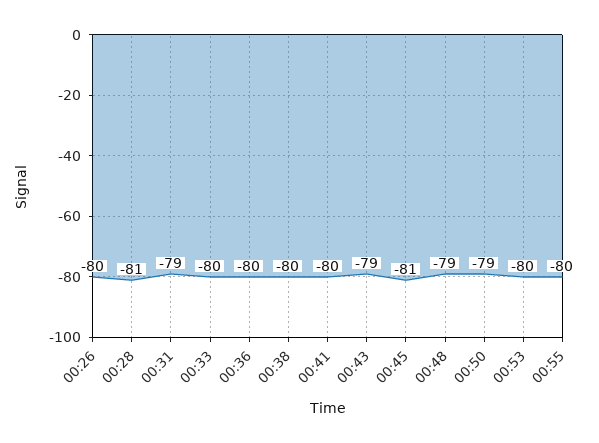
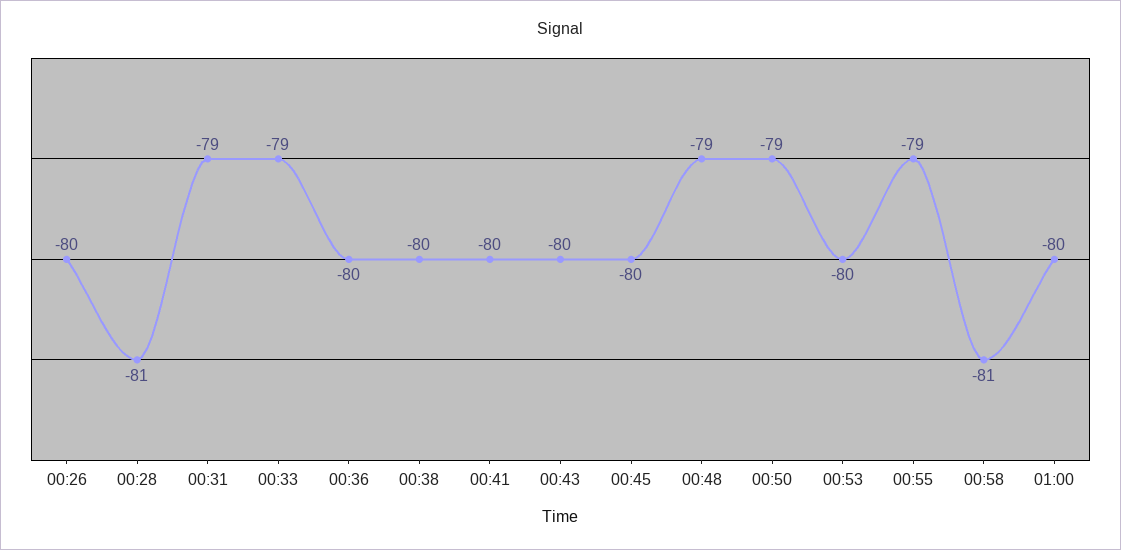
00:33: -80 -> -79
00:43: -79 -> -80
00:45: -81 -> -80
00:55: -80 -> -79
00:58: none -> -81
01:00: none -> -80

